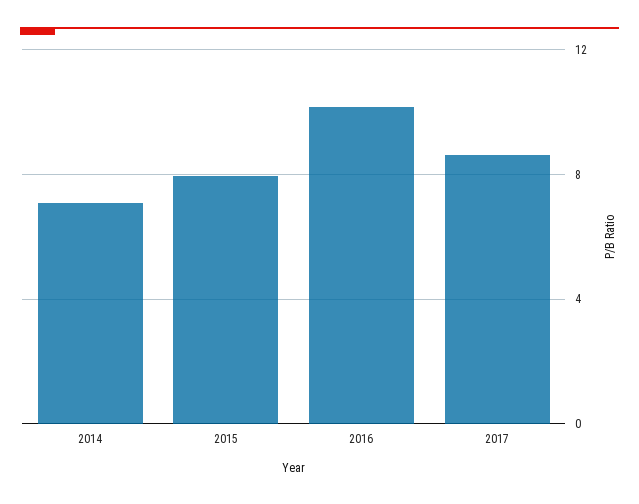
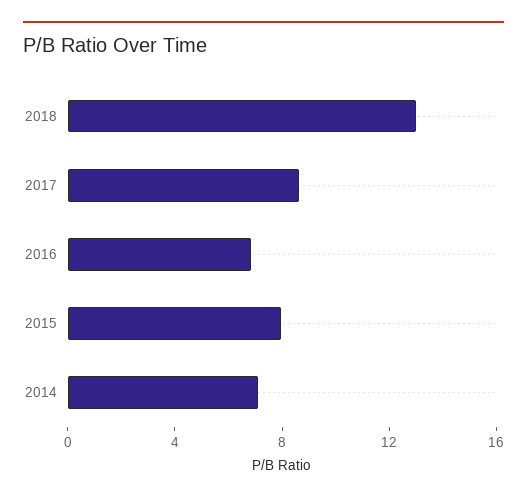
2016: 10 -> 7
2018: none -> 13

